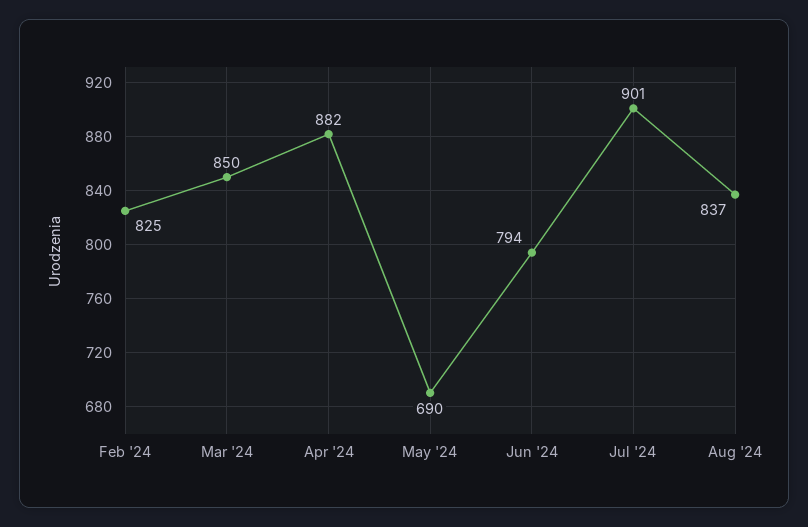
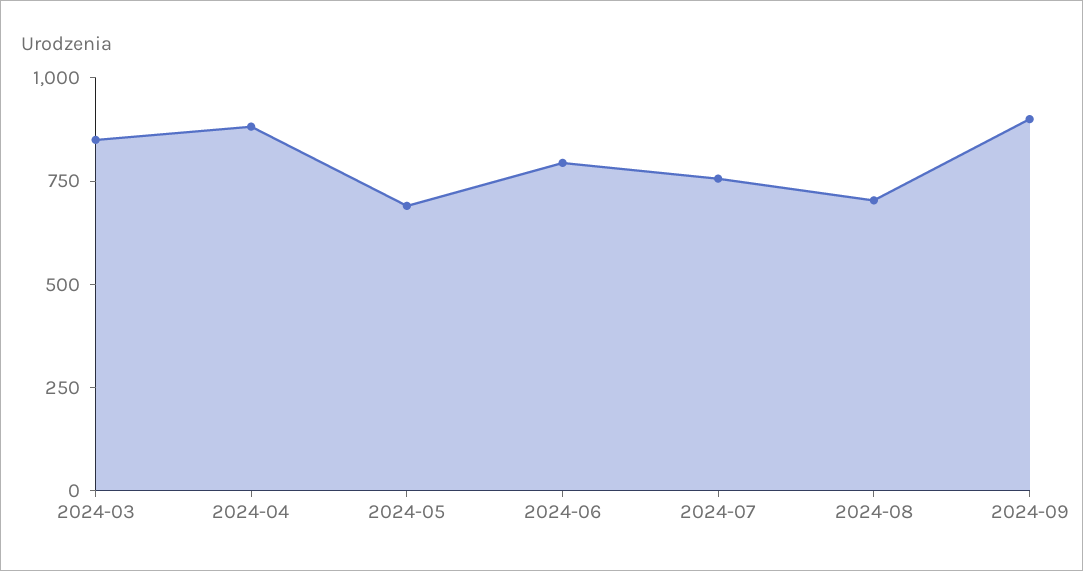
Feb '24: 825 -> none
Jul '24: 901 -> 750
Aug '24: 837 -> 700
2024-09: none -> 900

